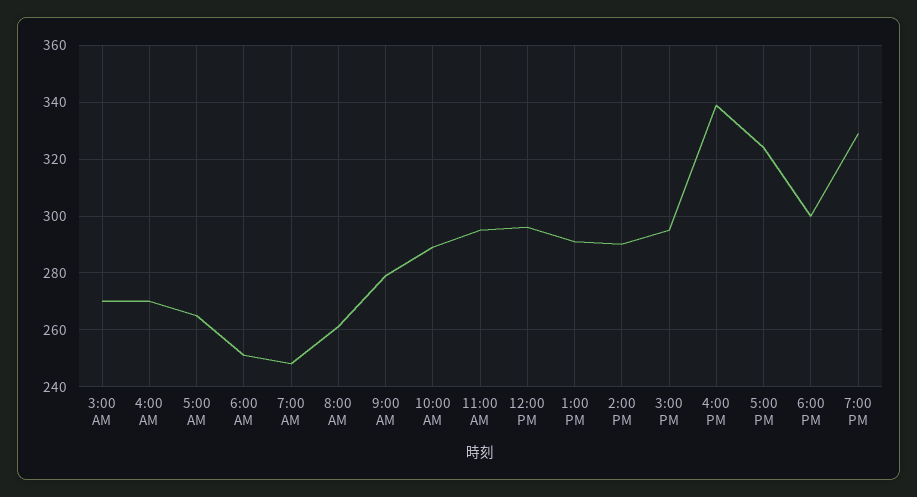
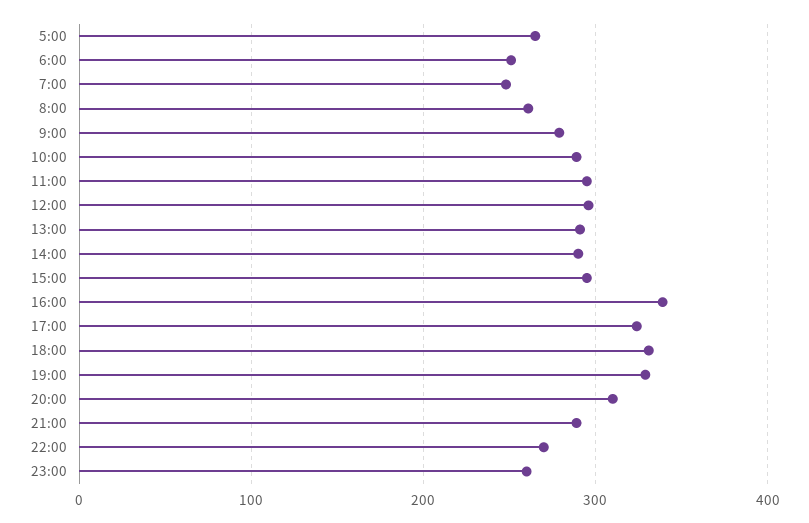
3:00 AM: 270 -> none
4:00 AM: 270 -> none
6:00 PM: 300 -> 330
20:00: none -> 310
21:00: none -> 290
22:00: none -> 270
23:00: none -> 260

